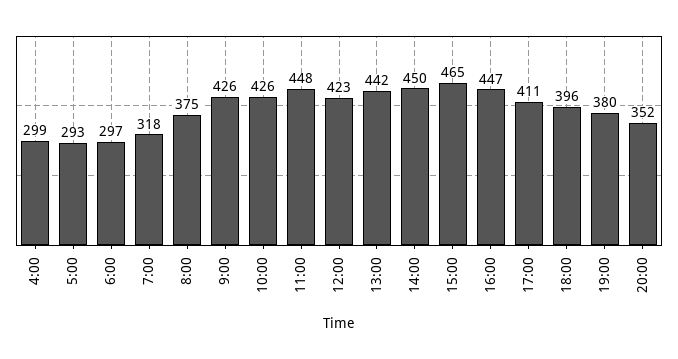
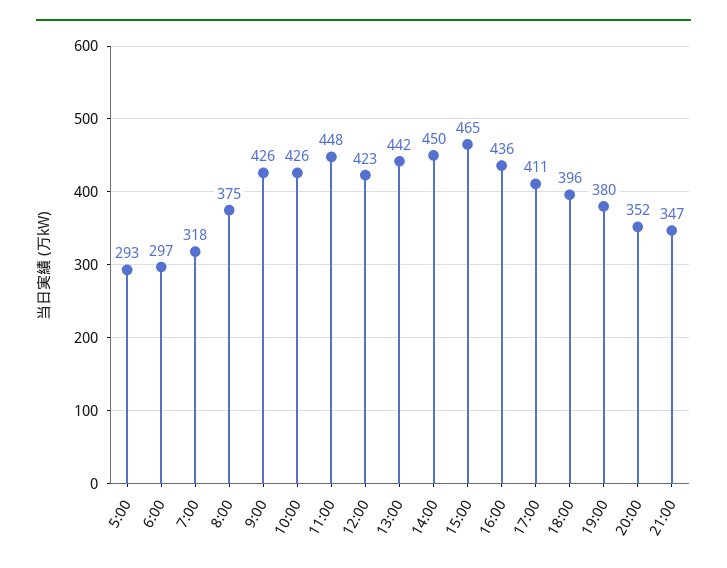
4:00: 299 -> none
16:00: 447 -> 436
21:00: none -> 347

